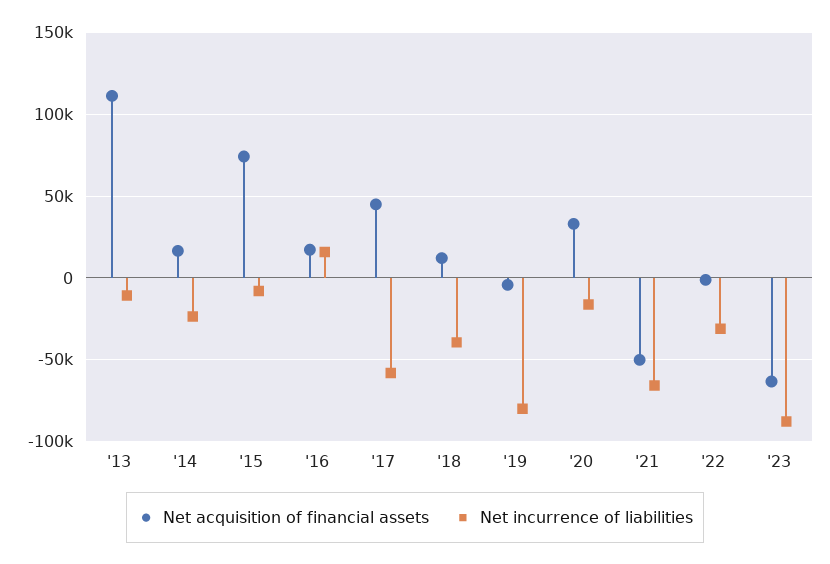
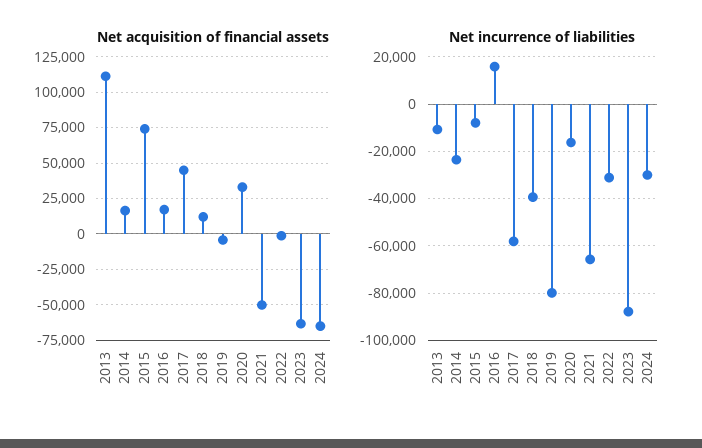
Net acquisition of financial assets, 2024: none -> -65000
Net incurrence of liabilities, 2024: none -> -30000

